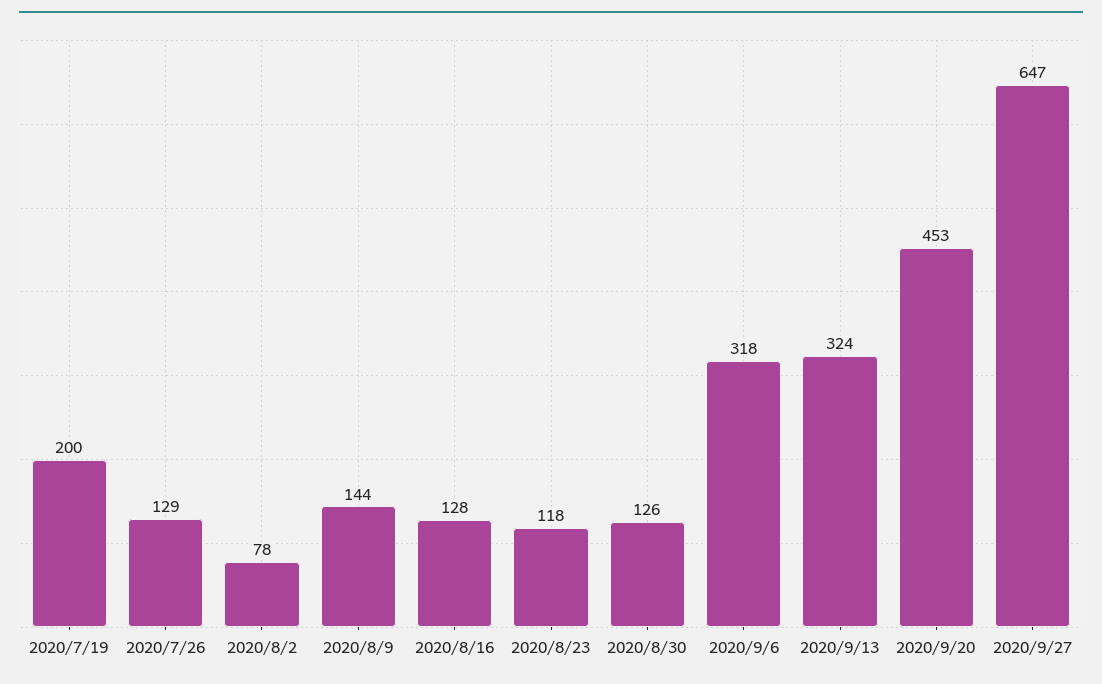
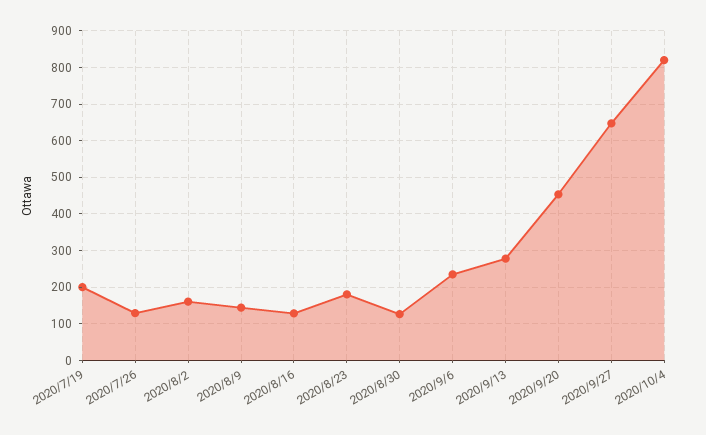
2020/8/2: 78 -> 160
2020/8/23: 118 -> 180
2020/9/6: 318 -> 240
2020/9/13: 324 -> 280
2020/10/4: none -> 820

